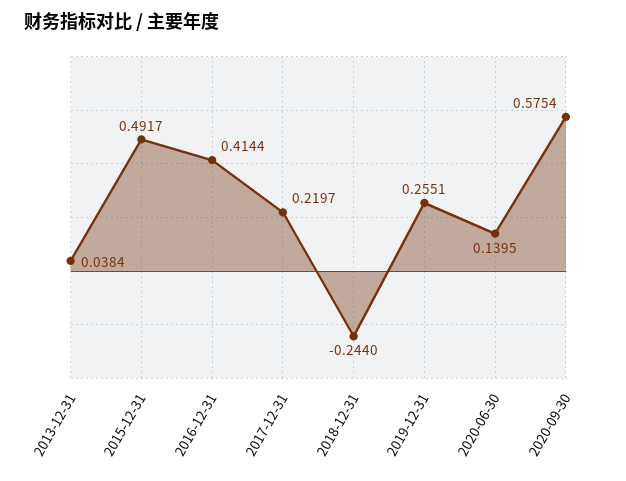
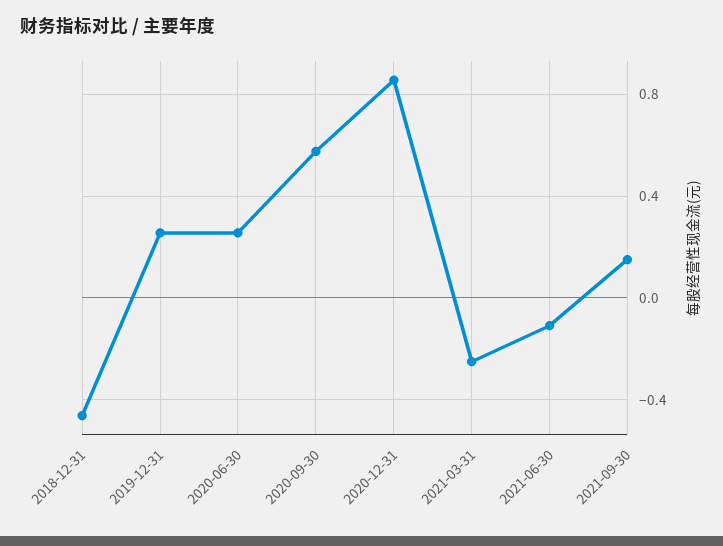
2013-12-31: 0.0384 -> none
2015-12-31: 0.4917 -> none
2016-12-31: 0.4144 -> none
2017-12-31: 0.2197 -> none
2018-12-31: -0.244 -> -0.45
2020-06-30: 0.1395 -> 0.25
2020-12-31: none -> 0.85
2021-03-31: none -> -0.25
2021-06-30: none -> -0.1
2021-09-30: none -> 0.15

